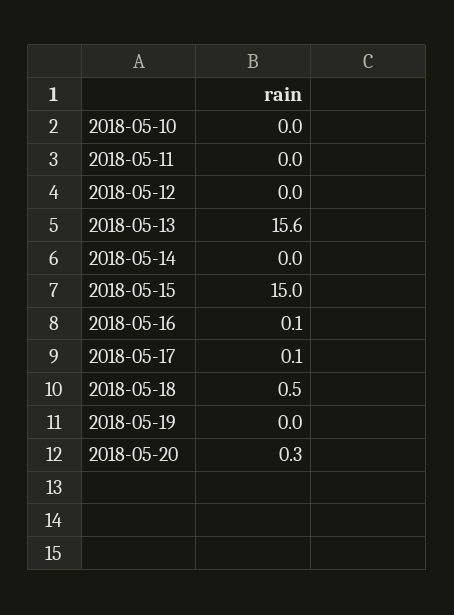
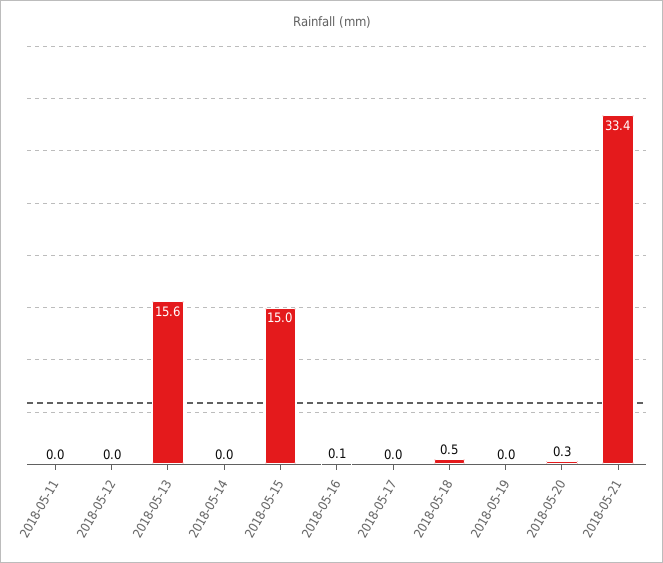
2018-05-10: 0 -> none
2018-05-17: 0.1 -> 0
2018-05-21: none -> 33.4

